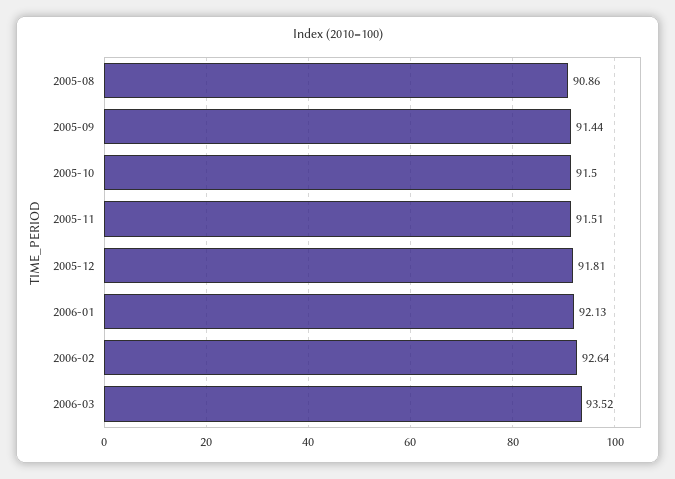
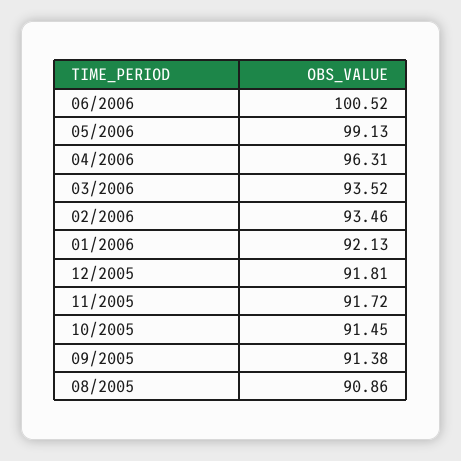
2005-09: 91.44 -> 91.38
2005-10: 91.5 -> 91.45
2005-11: 91.51 -> 91.72
2006-02: 92.64 -> 93.46
06/2006: none -> 100.52
05/2006: none -> 99.13
04/2006: none -> 96.31

